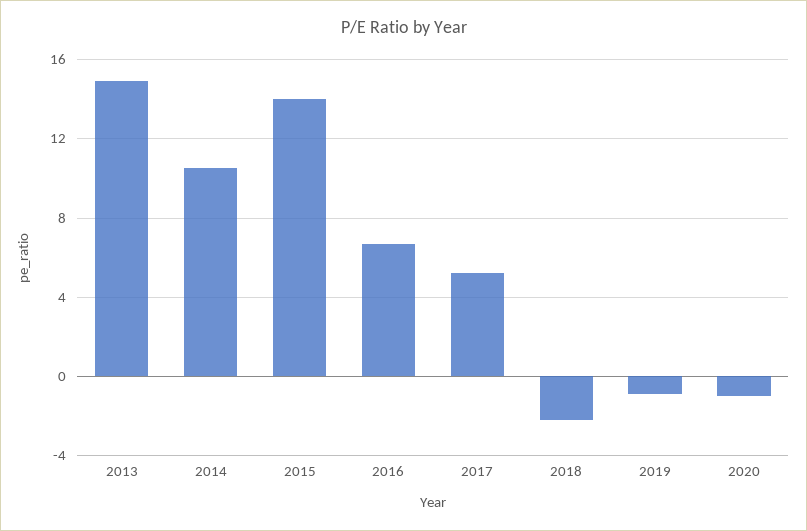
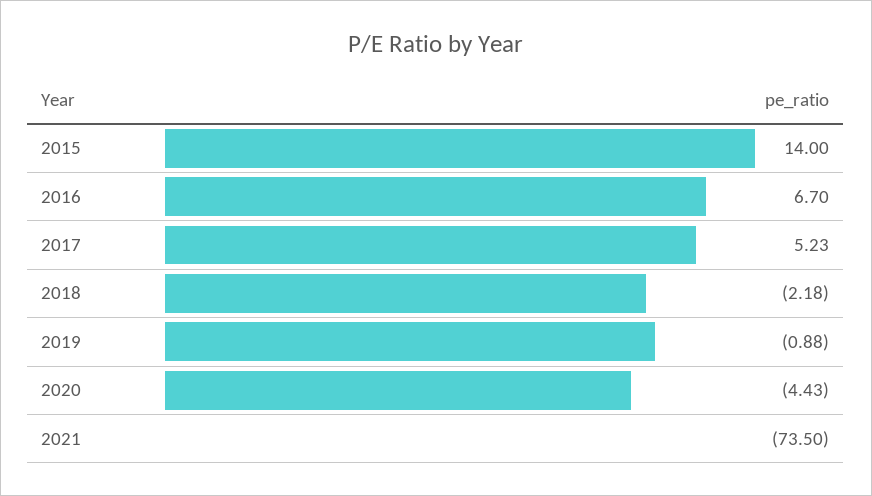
2013: 15 -> none
2014: 10.5 -> none
2020: -1 -> -4.43
2021: none -> -73.5

